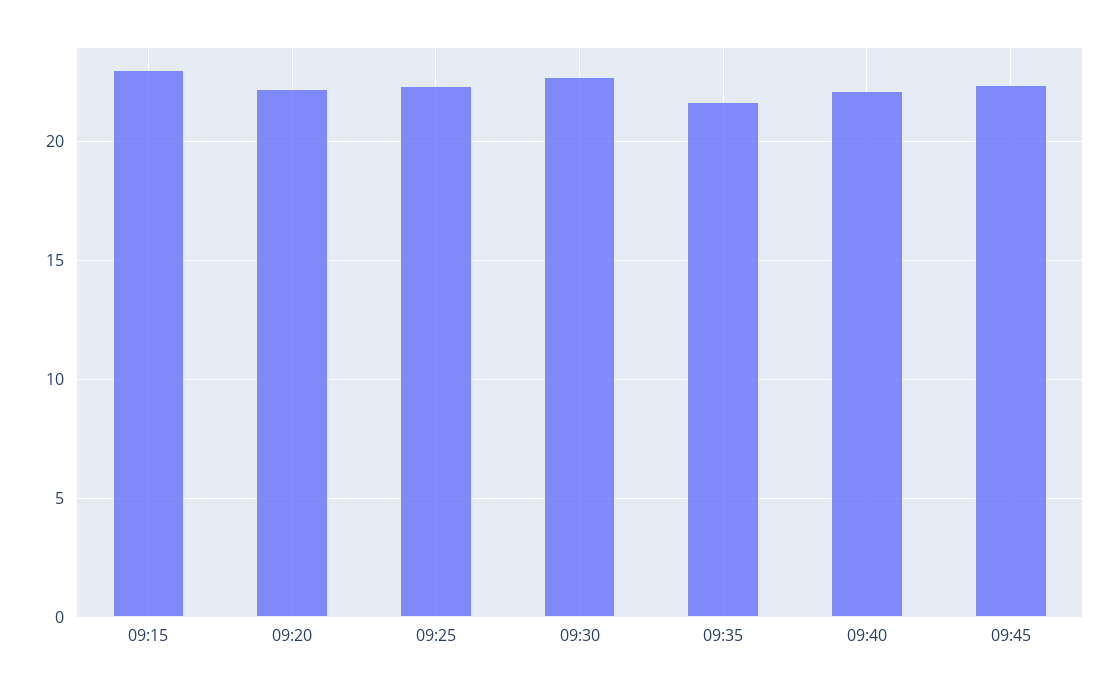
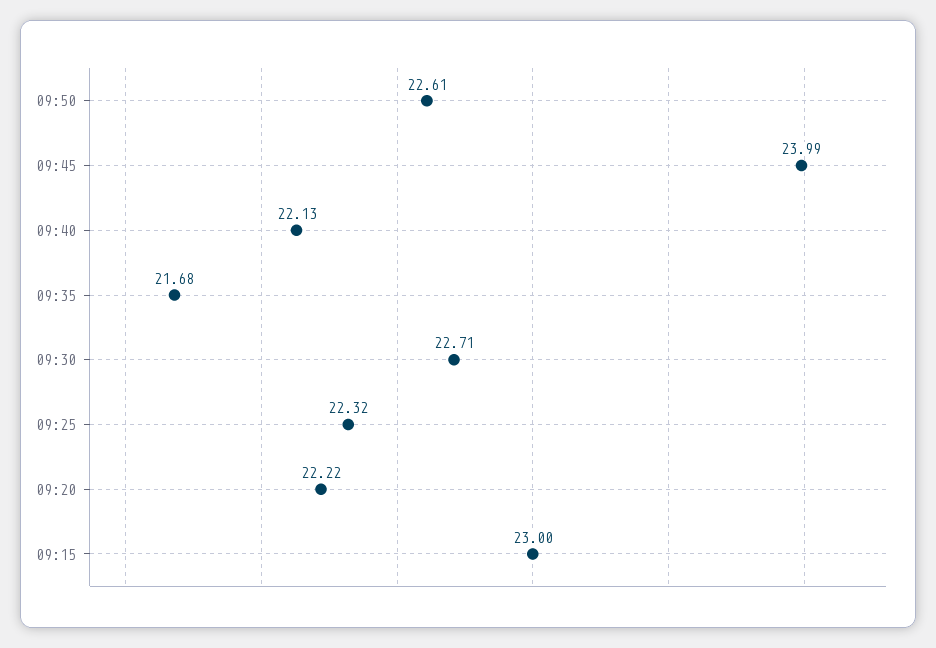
09:45: 22.5 -> 23.99
09:50: none -> 22.61

